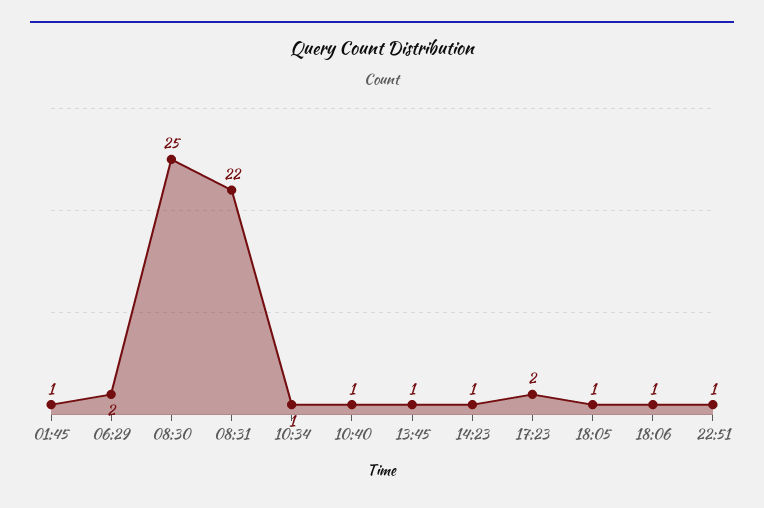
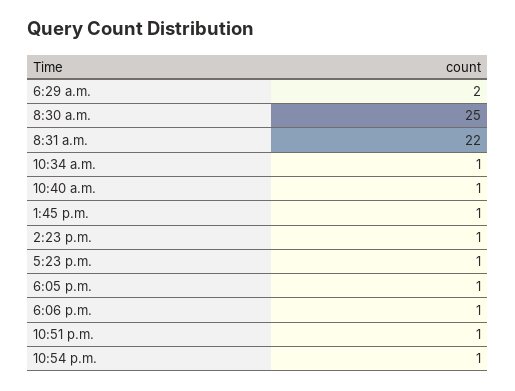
01:45: 1 -> none
17:23: 2 -> 1
10:54 p.m.: none -> 1

